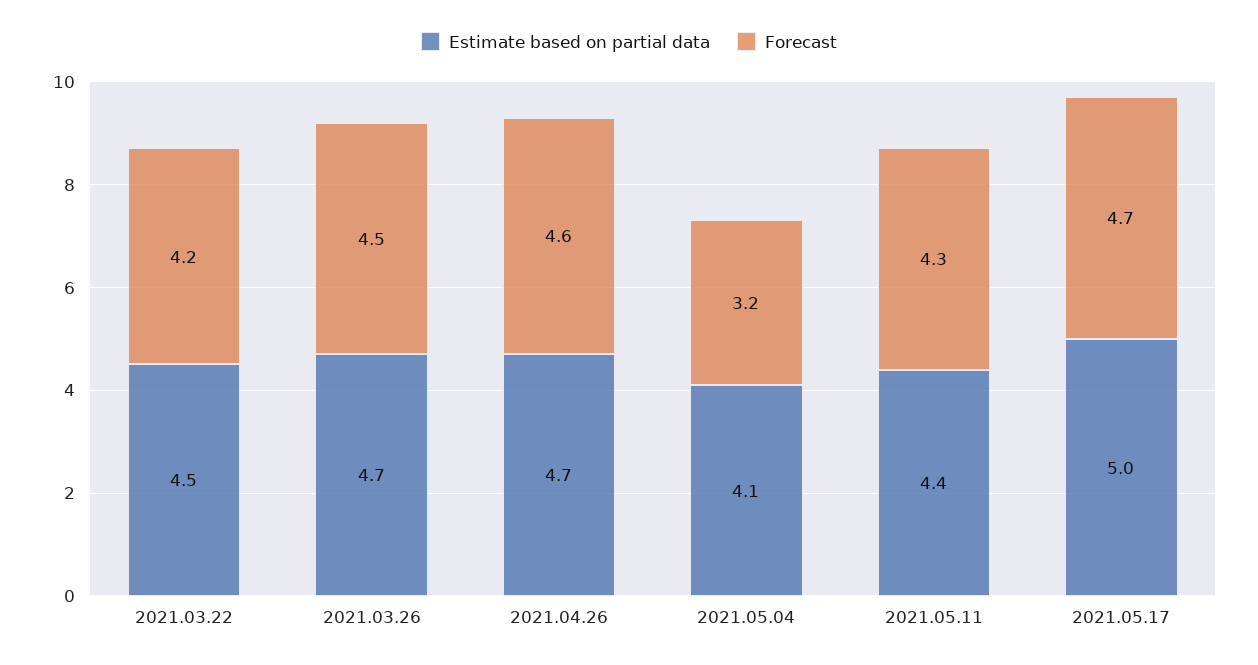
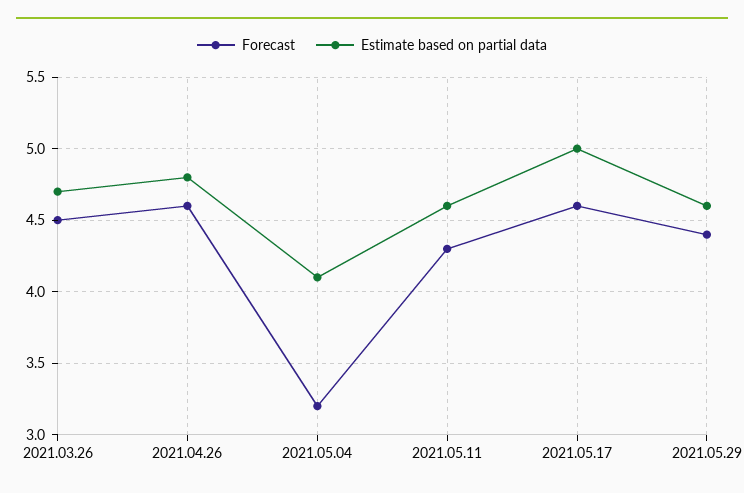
Estimate based on partial data, 2021.03.22: 4.5 -> none
Forecast, 2021.03.22: 4.2 -> none
Estimate based on partial data, 2021.04.26: 4.7 -> 4.8
Estimate based on partial data, 2021.05.11: 4.4 -> 4.6
Forecast, 2021.05.17: 4.7 -> 4.6
Forecast, 2021.05.29: none -> 4.4
Estimate based on partial data, 2021.05.29: none -> 4.6

